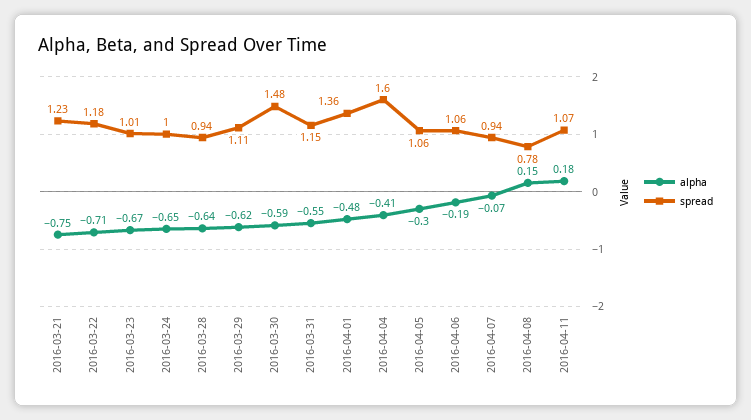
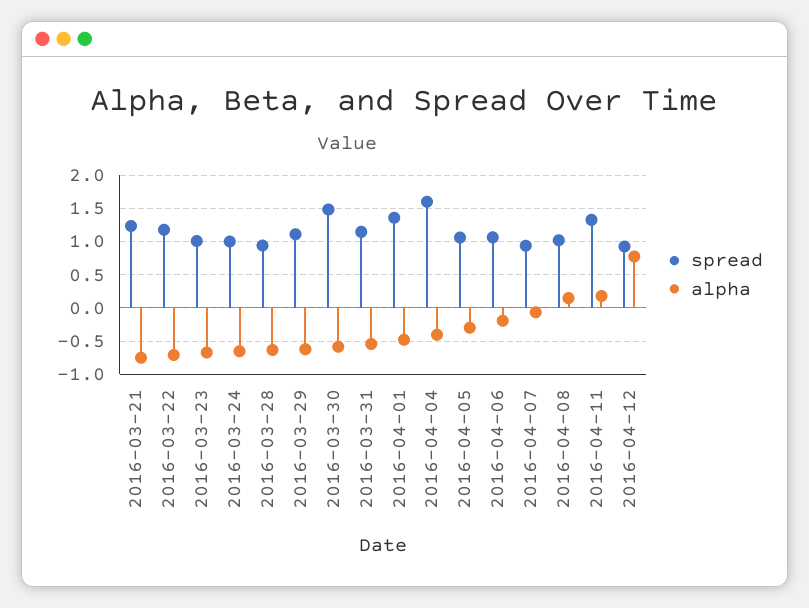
spread, 2016-04-08: 0.78 -> 1
spread, 2016-04-11: 1.07 -> 1.3
spread, 2016-04-12: none -> 0.9
alpha, 2016-04-12: none -> 0.8

